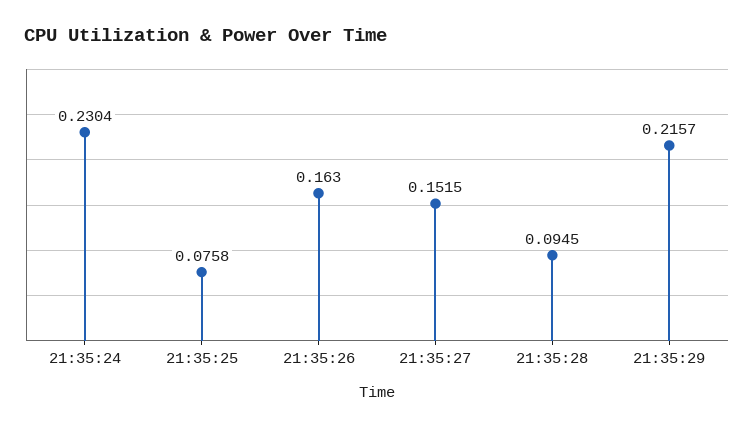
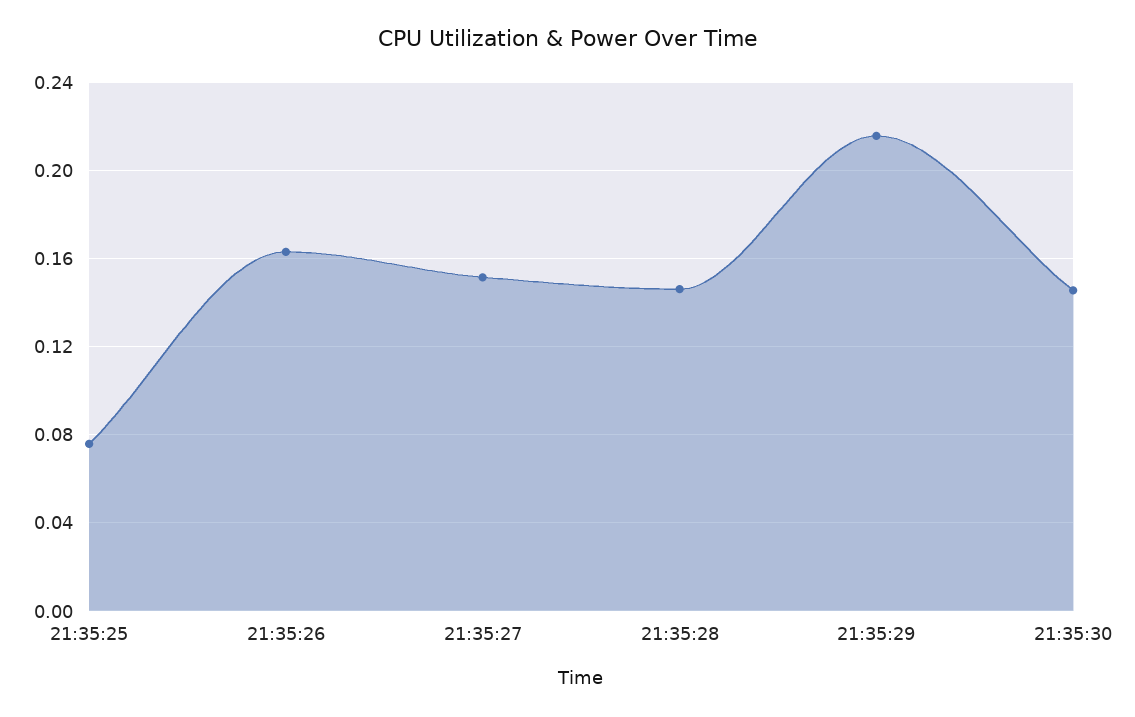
21:35:24: 0.2304 -> none
21:35:28: 0.0945 -> 0.145
21:35:30: none -> 0.145

